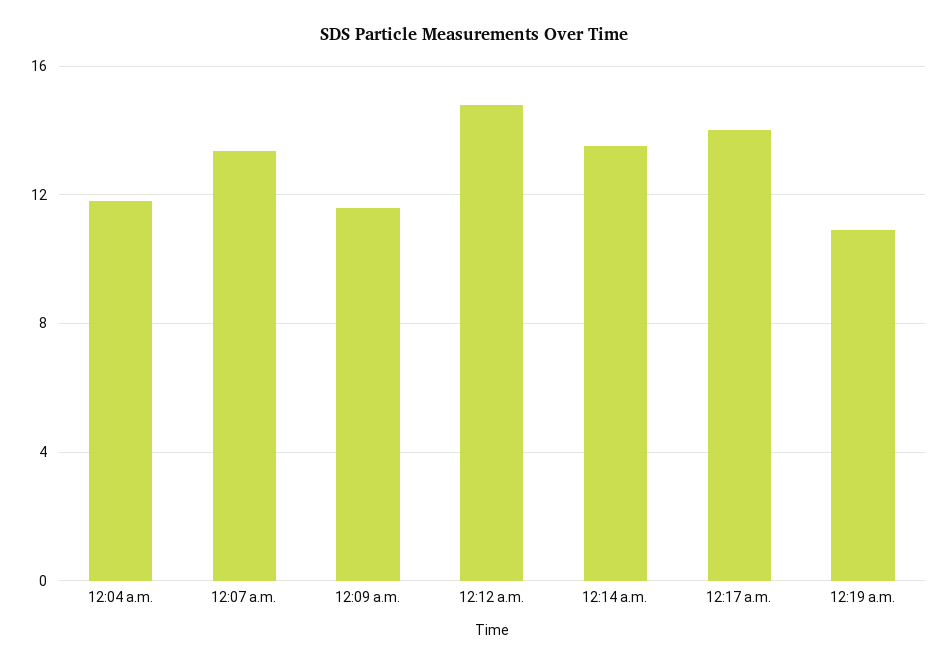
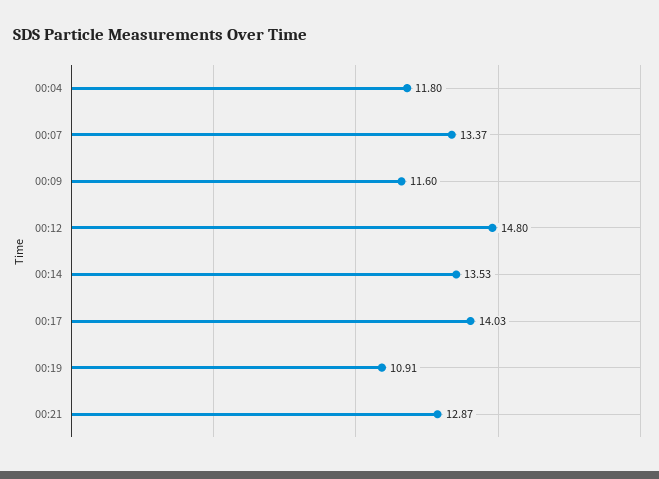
00:21: none -> 12.87

